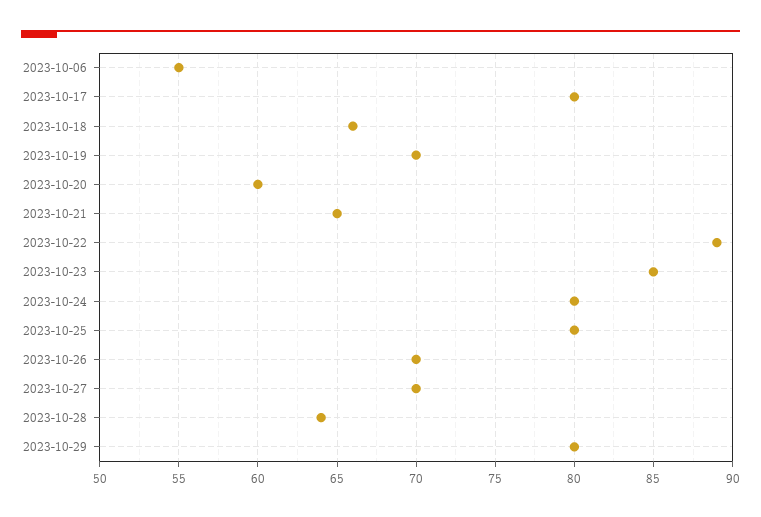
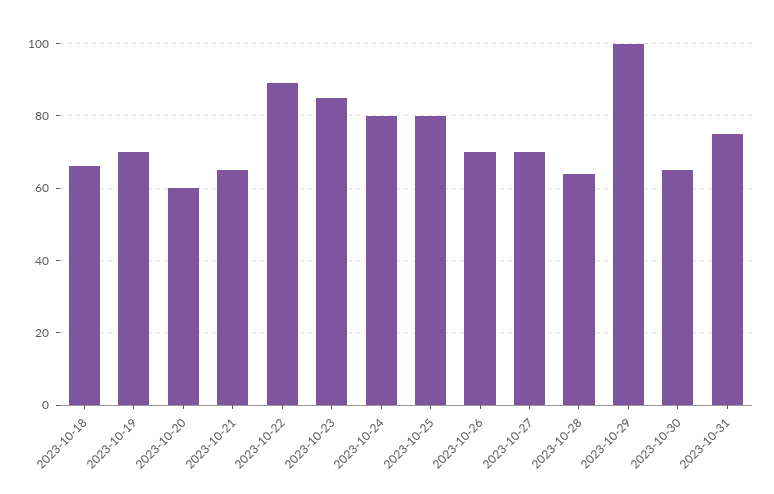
2023-10-06: 55 -> none
2023-10-17: 80 -> none
2023-10-29: 80 -> 100
2023-10-30: none -> 65
2023-10-31: none -> 75

